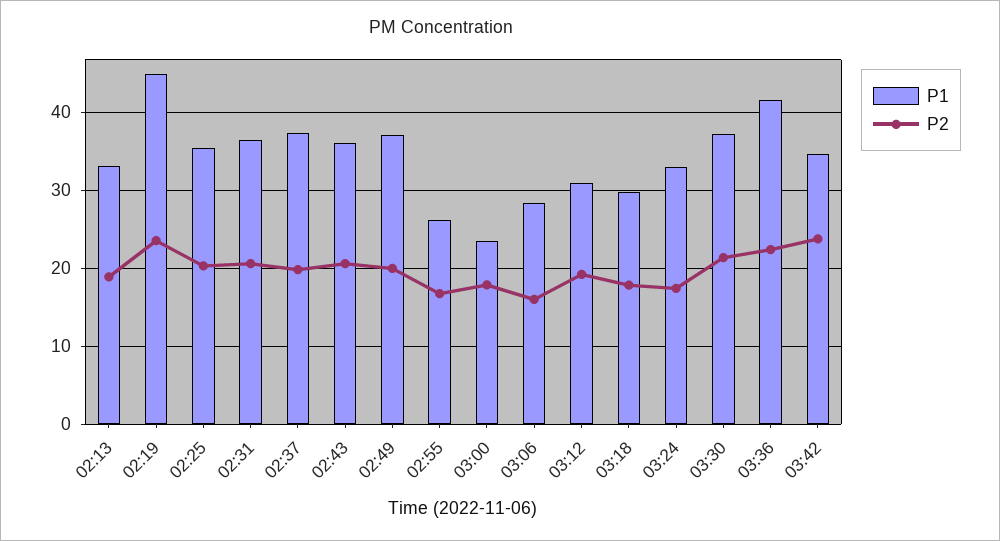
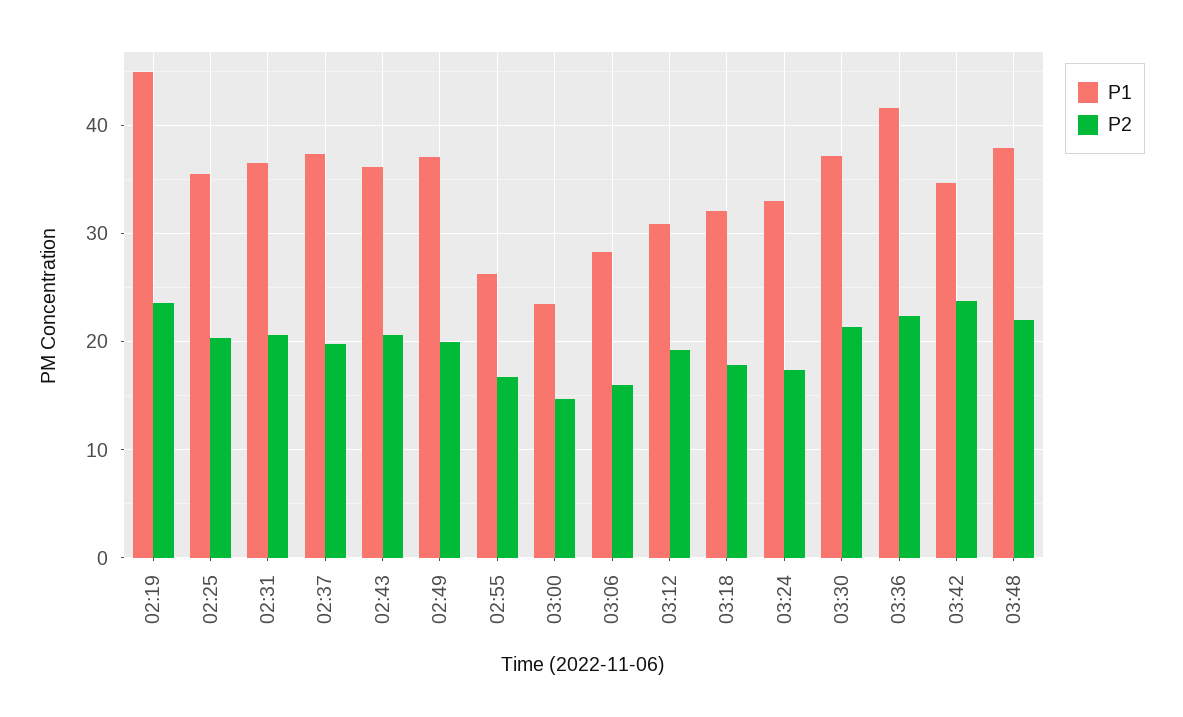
P1, 02:13: 33 -> none
P2, 02:13: 19 -> none
P2, 03:00: 18 -> 15
P1, 03:18: 30 -> 32
P1, 03:48: none -> 38
P2, 03:48: none -> 22

